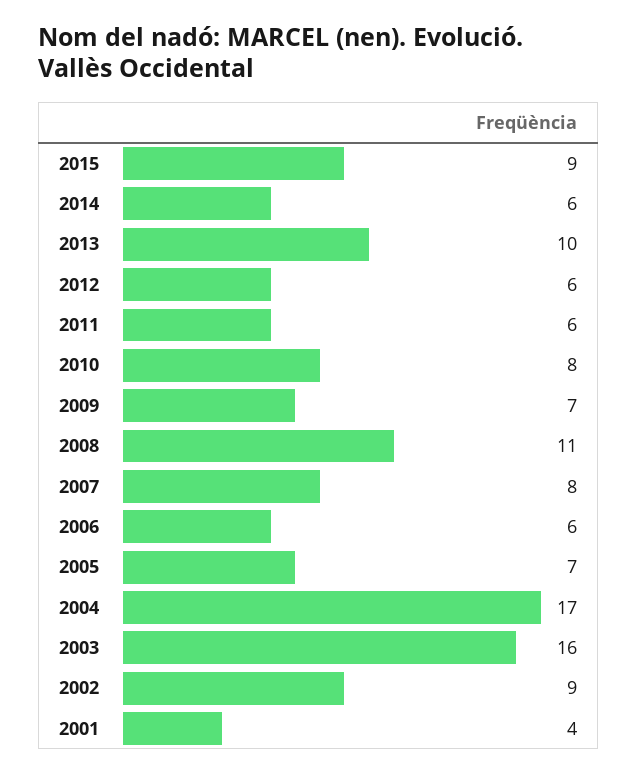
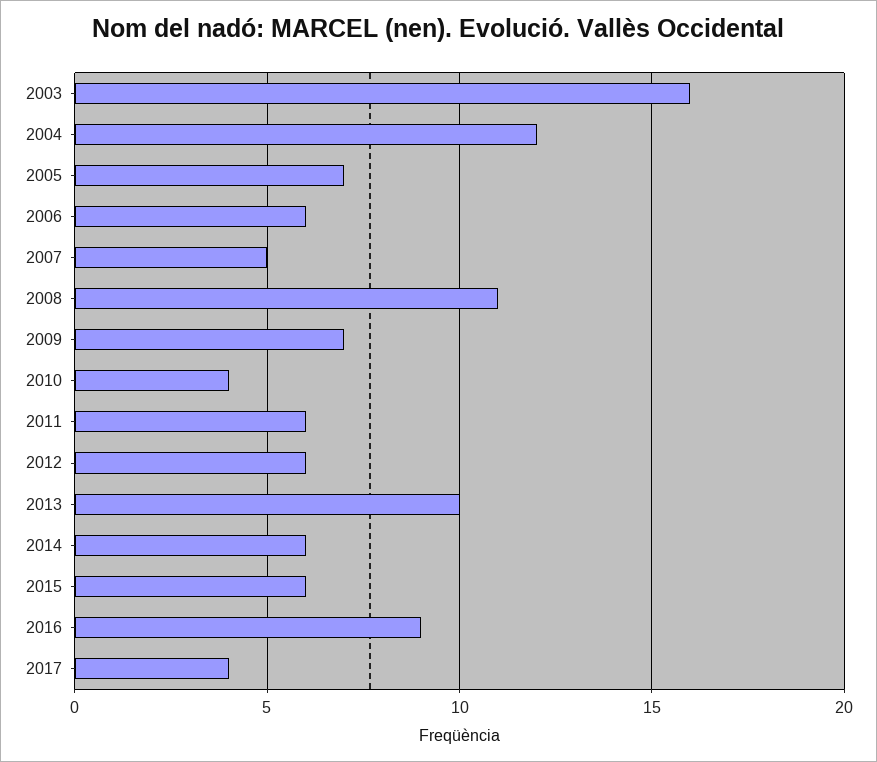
2015: 9 -> 6
2010: 8 -> 4
2007: 8 -> 5
2004: 17 -> 12
2002: 9 -> none
2001: 4 -> none
2016: none -> 9
2017: none -> 4

